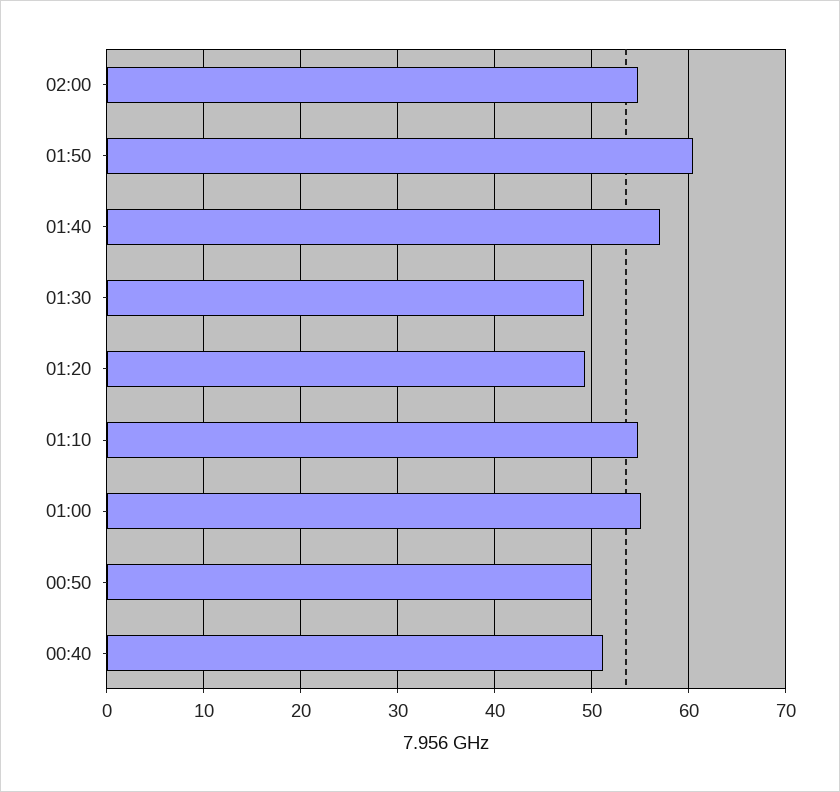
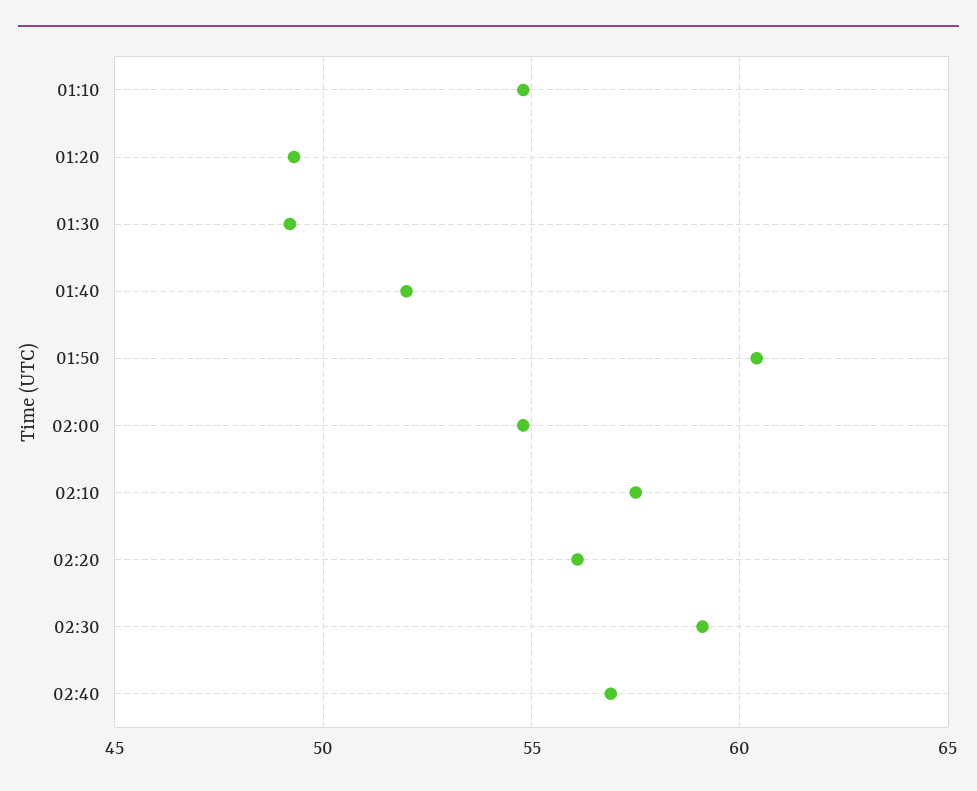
01:40: 57 -> 52
01:00: 55 -> none
00:50: 50 -> none
00:40: 51 -> none
02:10: none -> 57.5
02:20: none -> 56
02:30: none -> 59
02:40: none -> 57

